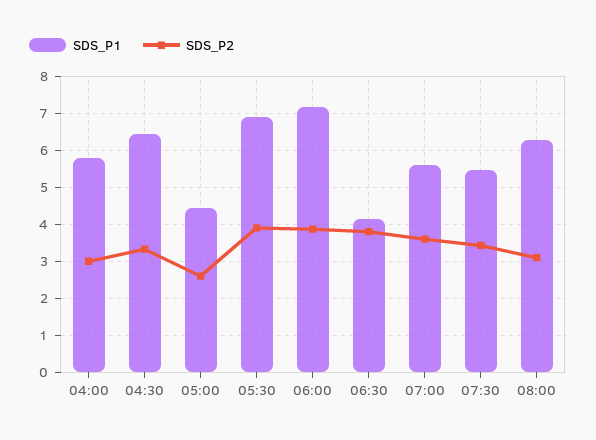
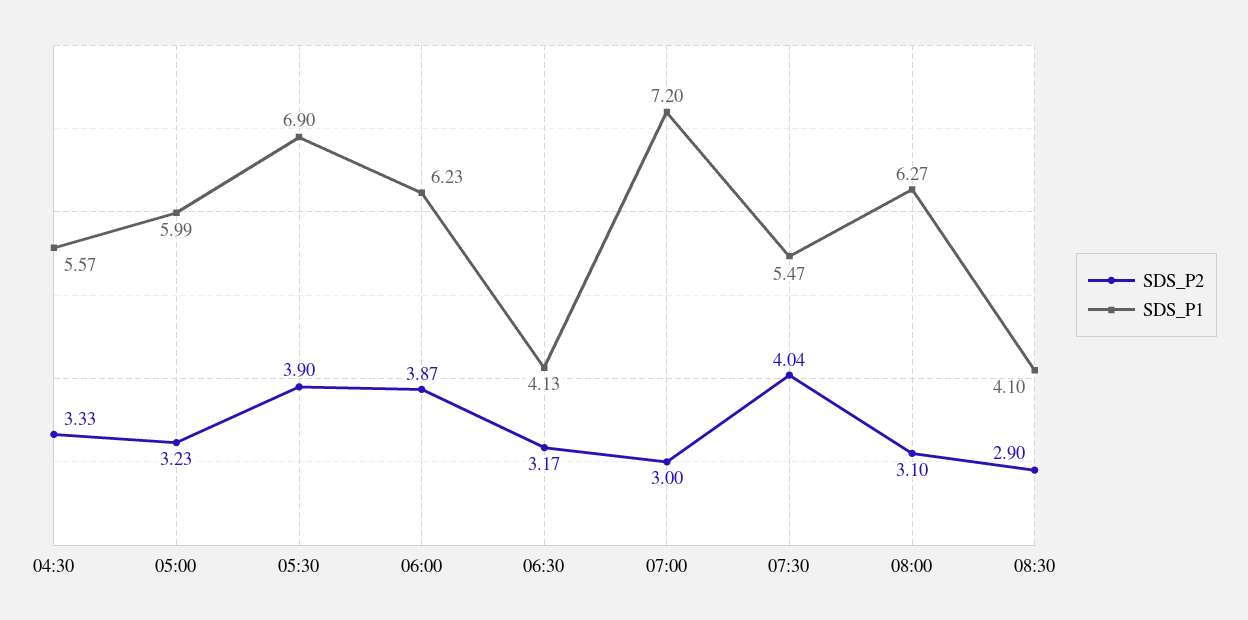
SDS_P1, 04:00: 5.8 -> none
SDS_P2, 04:00: 3 -> none
SDS_P1, 04:30: 6.4 -> 5.57
SDS_P1, 05:00: 4.4 -> 5.99
SDS_P2, 05:00: 2.6 -> 3.23
SDS_P1, 06:00: 7.2 -> 6.23
SDS_P2, 06:30: 3.8 -> 3.17
SDS_P1, 07:00: 5.6 -> 7.2
SDS_P2, 07:00: 3.6 -> 3
SDS_P2, 07:30: 3.4 -> 4.04
SDS_P2, 08:30: none -> 2.9
SDS_P1, 08:30: none -> 4.1

